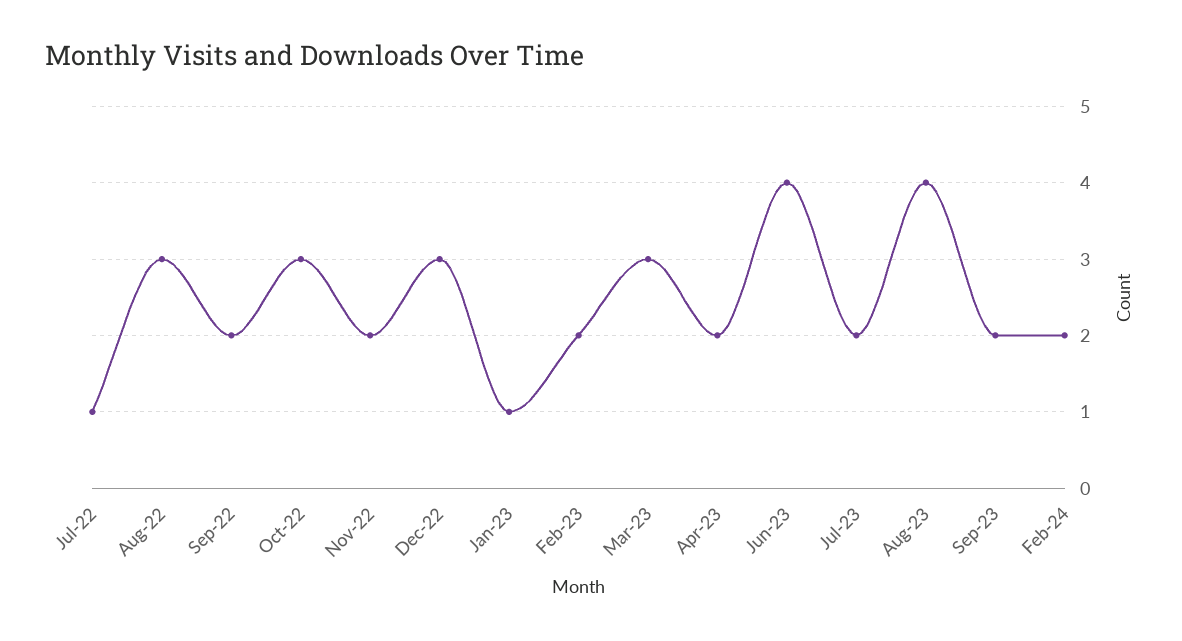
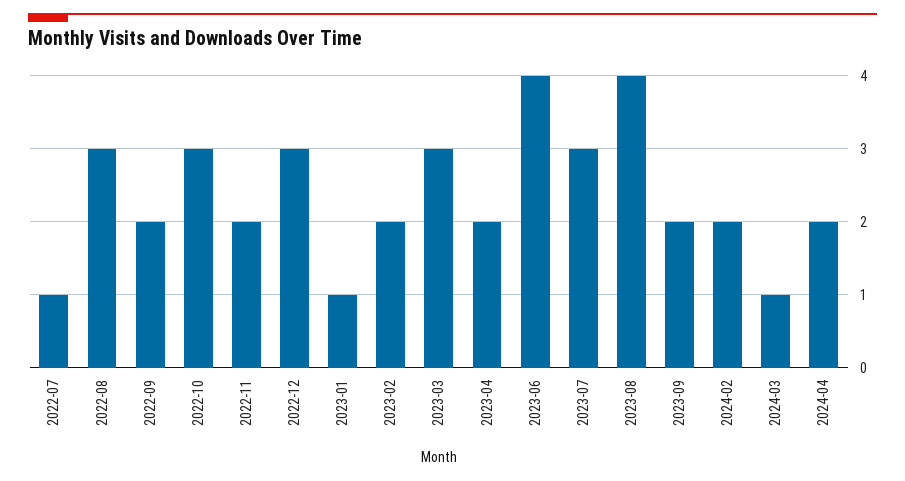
Jul-23: 2 -> 3
2024-03: none -> 1
2024-04: none -> 2

